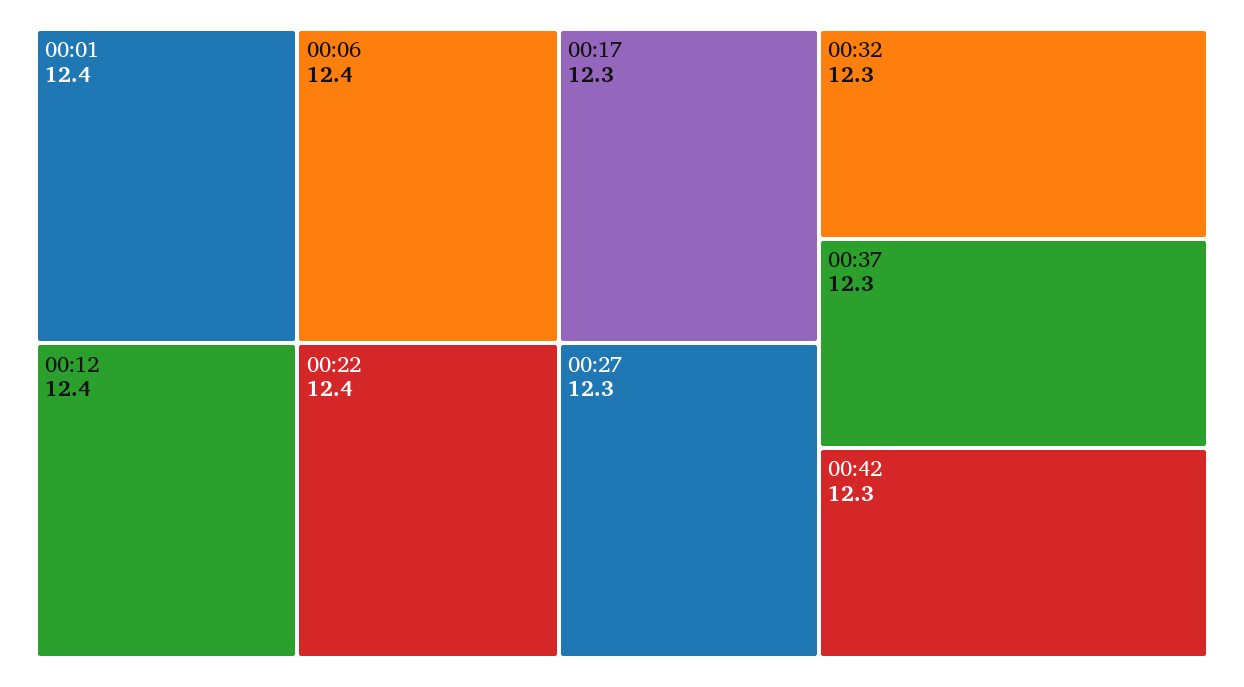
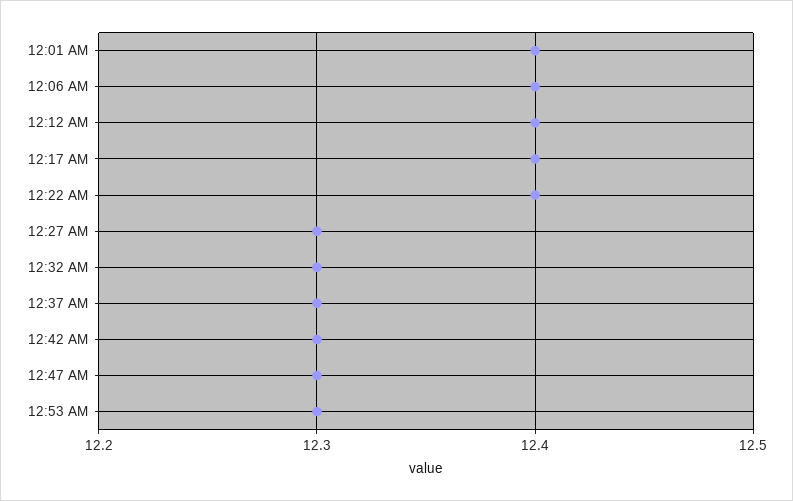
00:17: 12.3 -> 12.4
12:47 AM: none -> 12.3
12:53 AM: none -> 12.3

